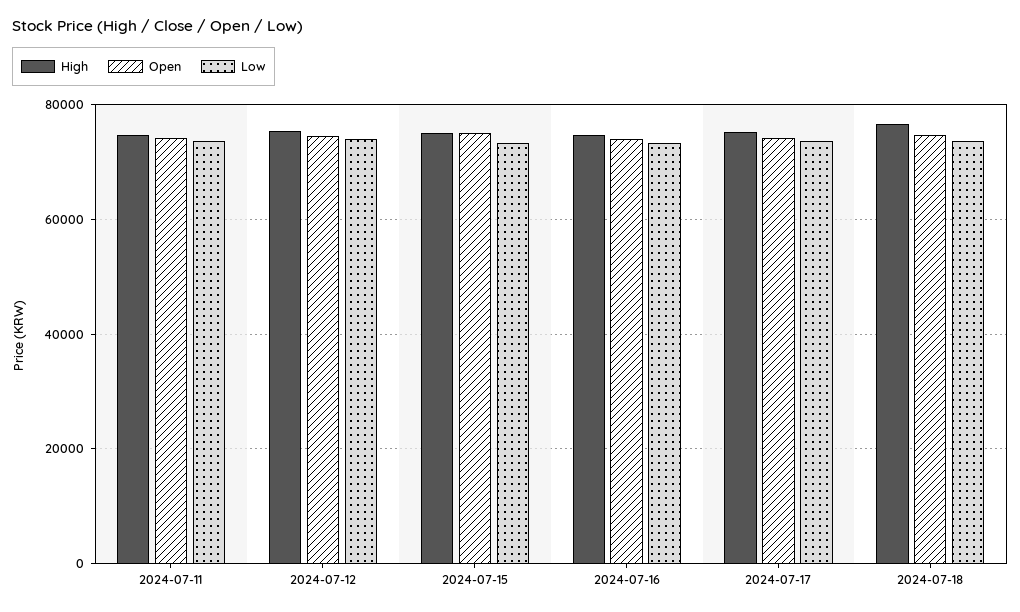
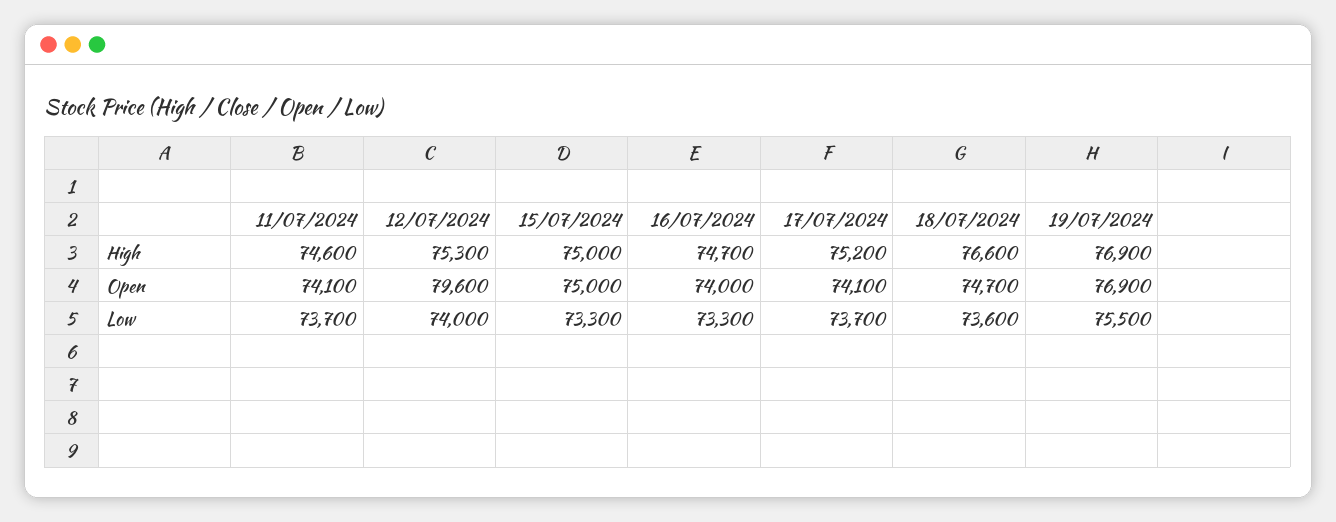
Open, 2024-07-12: 74000 -> 79600
High, 19/07/2024: none -> 76900
Open, 19/07/2024: none -> 76900
Low, 19/07/2024: none -> 75500

